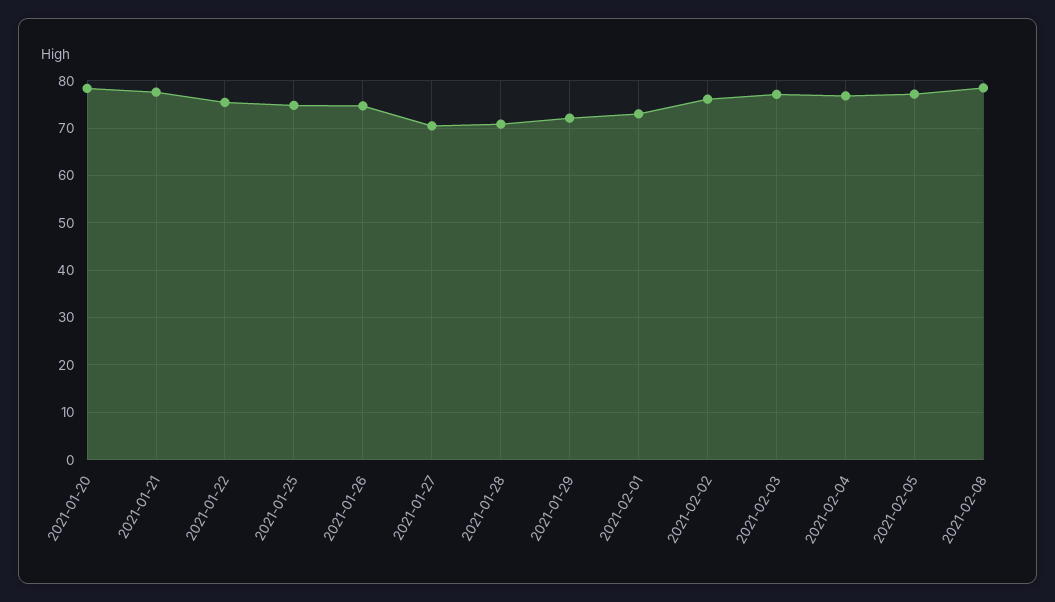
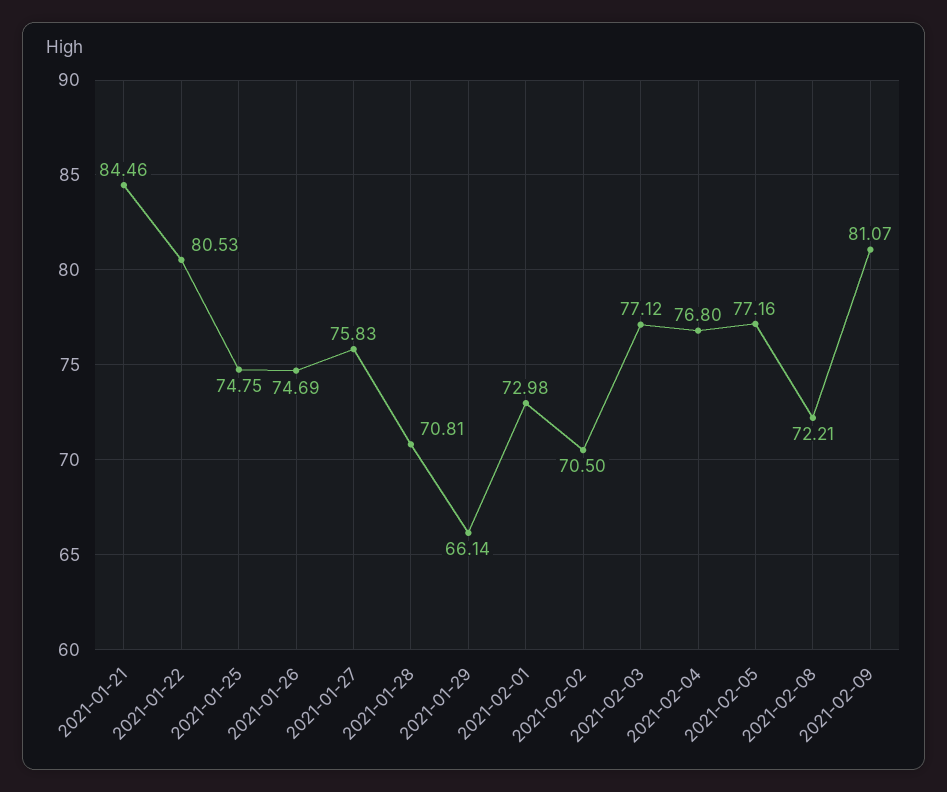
2021-01-20: 78 -> none
2021-01-21: 78 -> 84.46
2021-01-22: 76 -> 80.53
2021-01-27: 70 -> 75.83
2021-01-29: 72 -> 66.14
2021-02-02: 76 -> 70.5
2021-02-08: 78 -> 72.21
2021-02-09: none -> 81.07

